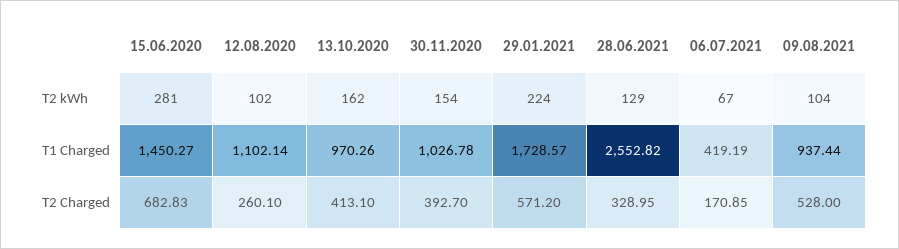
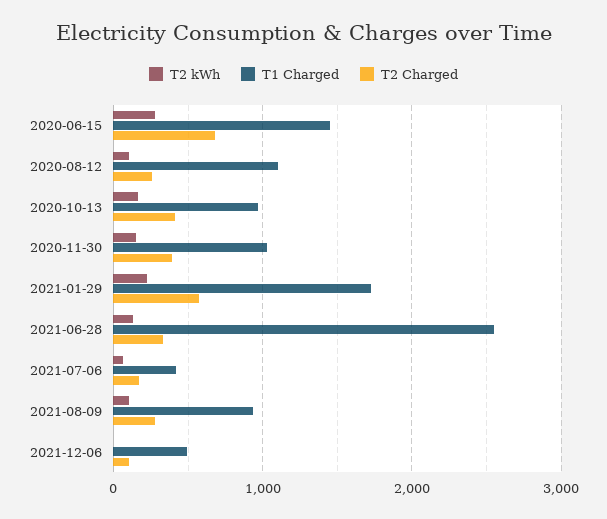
T2 Charged, 09.08.2021: 528 -> 300
T2 kWh, 2021-12-06: none -> 0
T1 Charged, 2021-12-06: none -> 500
T2 Charged, 2021-12-06: none -> 100

